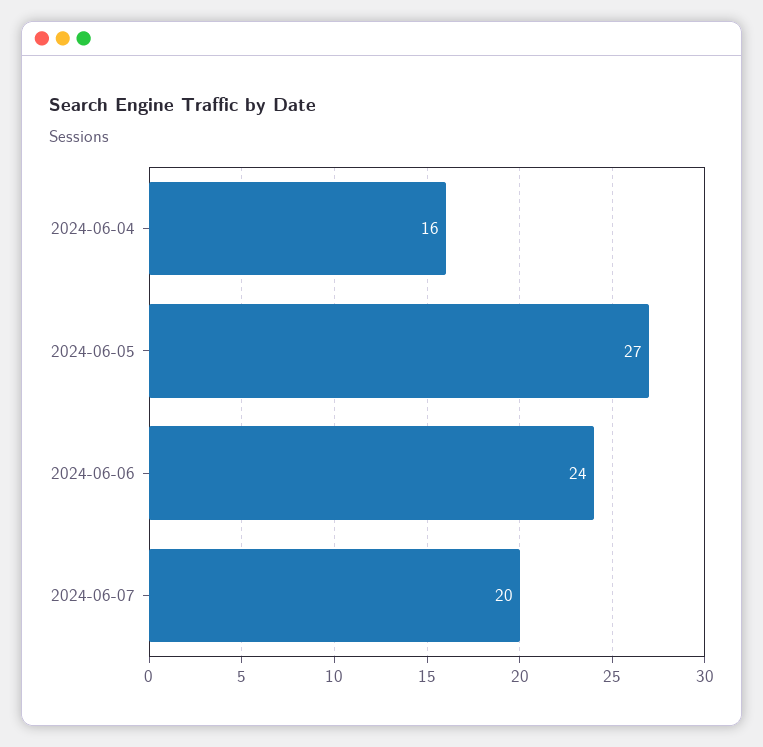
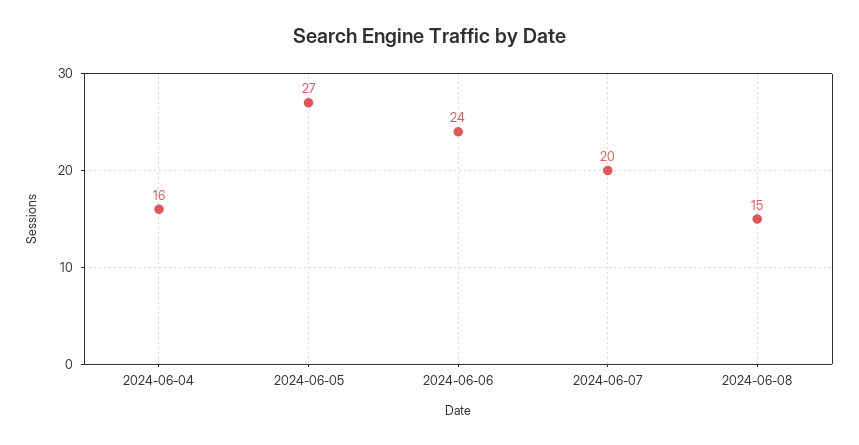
2024-06-08: none -> 15

